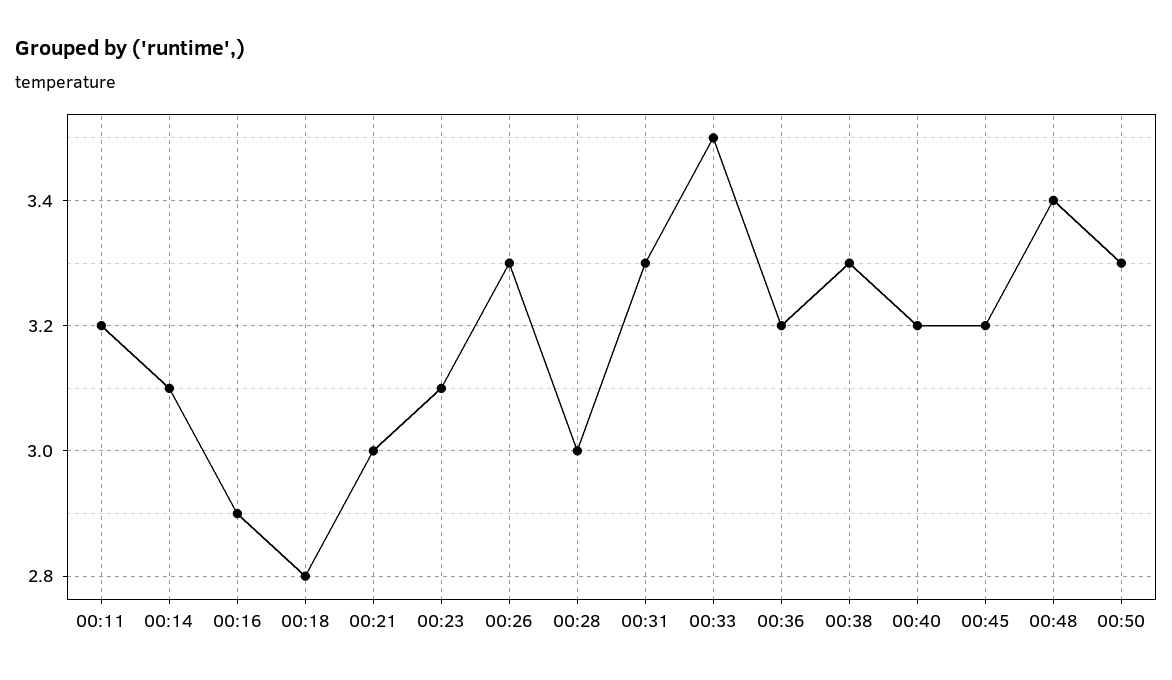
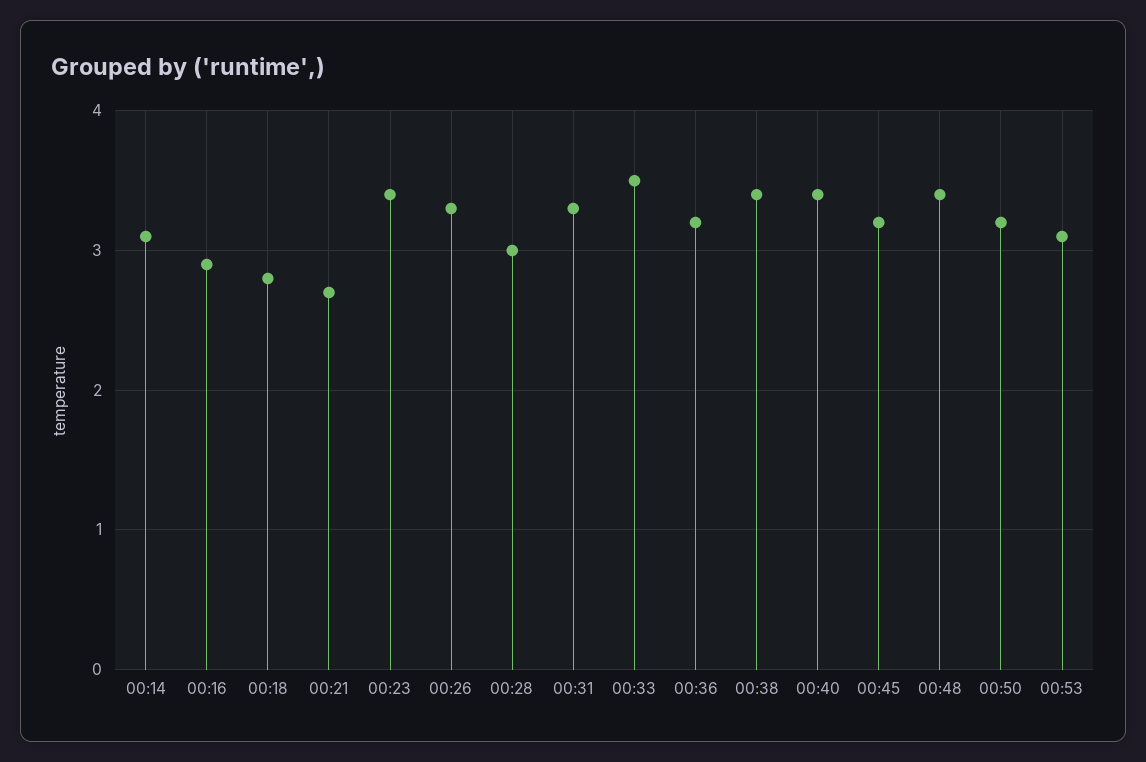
00:11: 3.2 -> none
00:21: 3 -> 2.7
00:23: 3.1 -> 3.4
00:38: 3.3 -> 3.4
00:40: 3.2 -> 3.4
00:50: 3.3 -> 3.2
00:53: none -> 3.1

